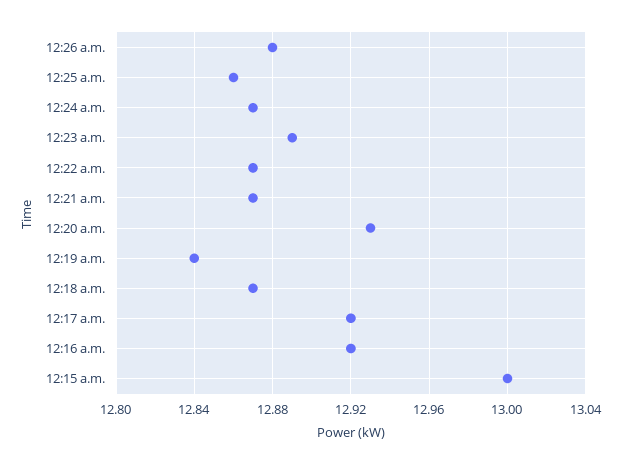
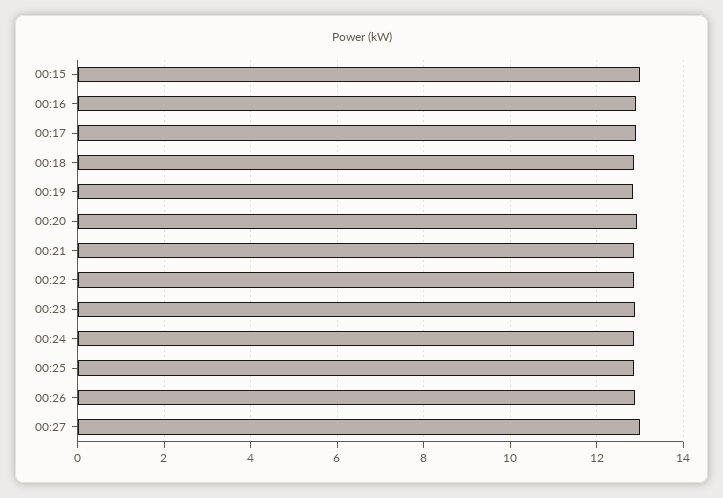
00:27: none -> 13

